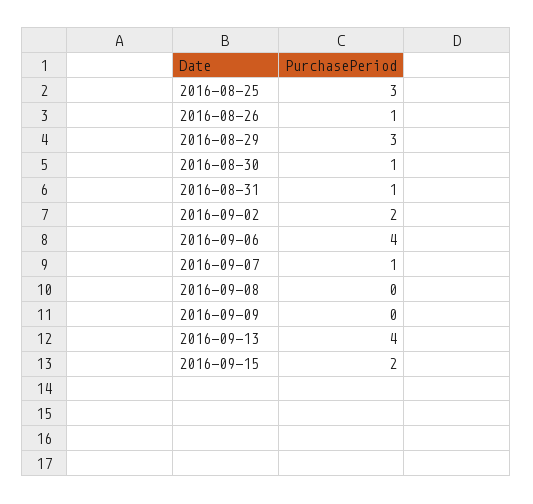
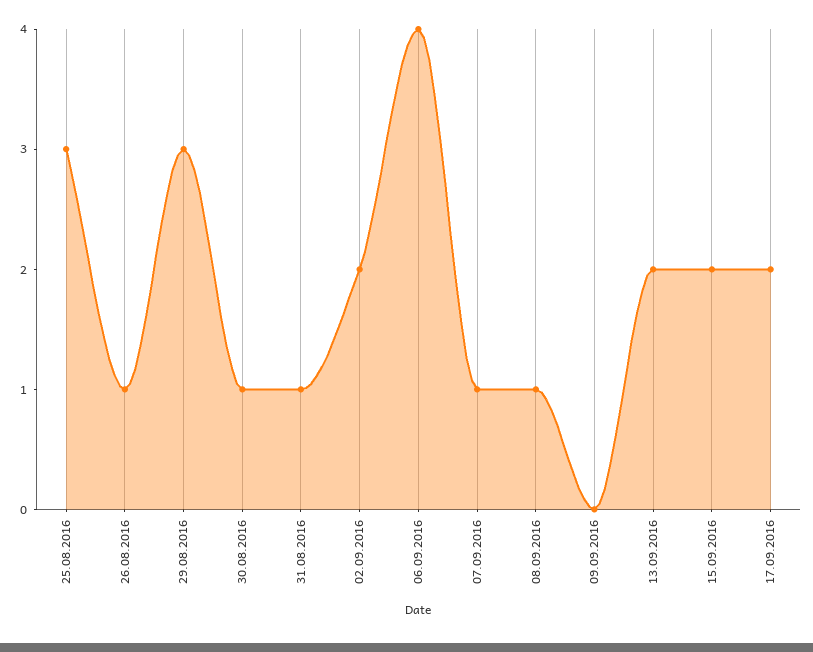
2016-09-08: 0 -> 1
2016-09-13: 4 -> 2
17.09.2016: none -> 2

